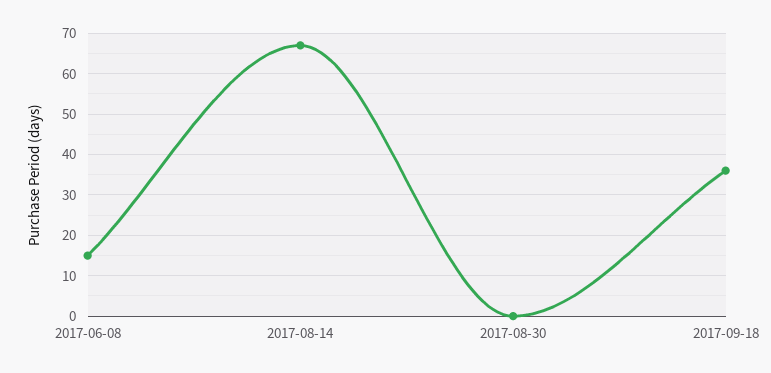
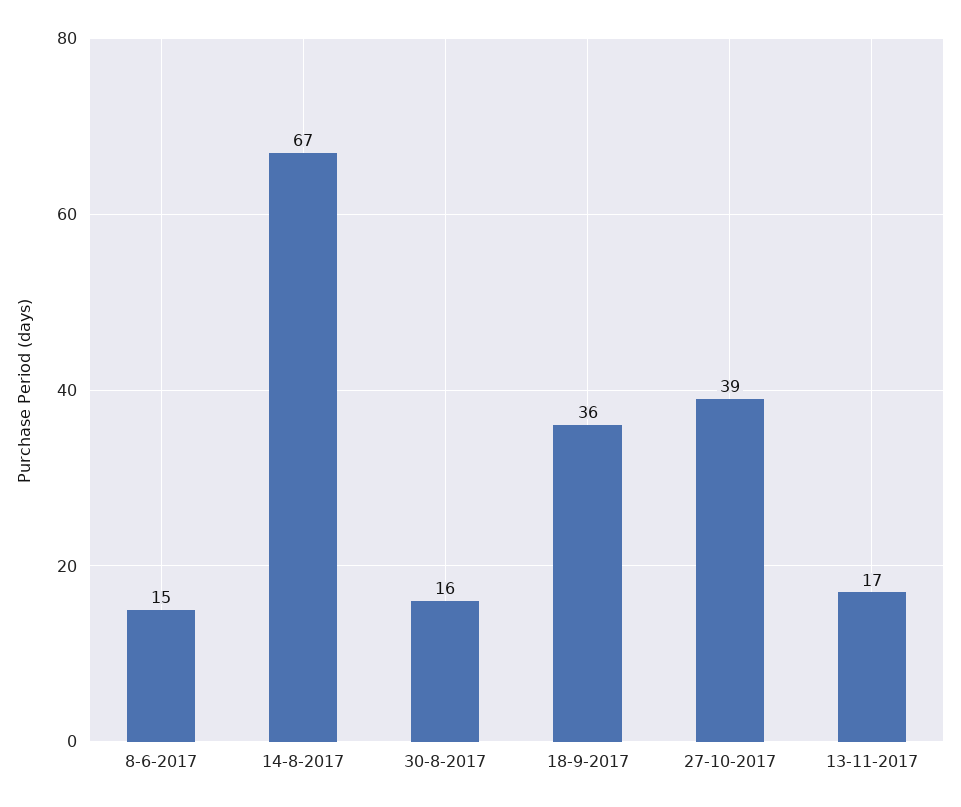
2017-08-30: 0 -> 16
27-10-2017: none -> 39
13-11-2017: none -> 17

